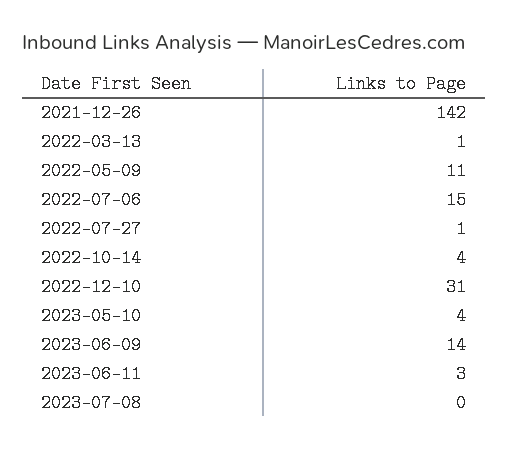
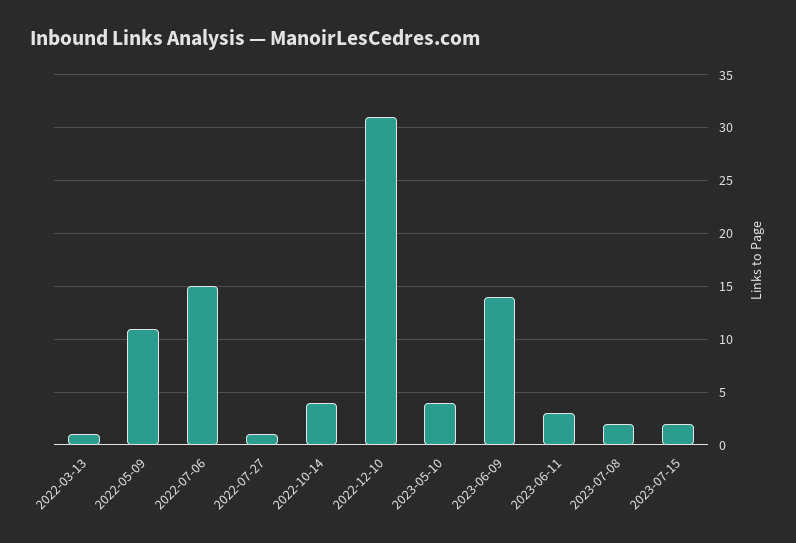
2021-12-26: 142 -> none
2023-07-08: 0 -> 2
2023-07-15: none -> 2

